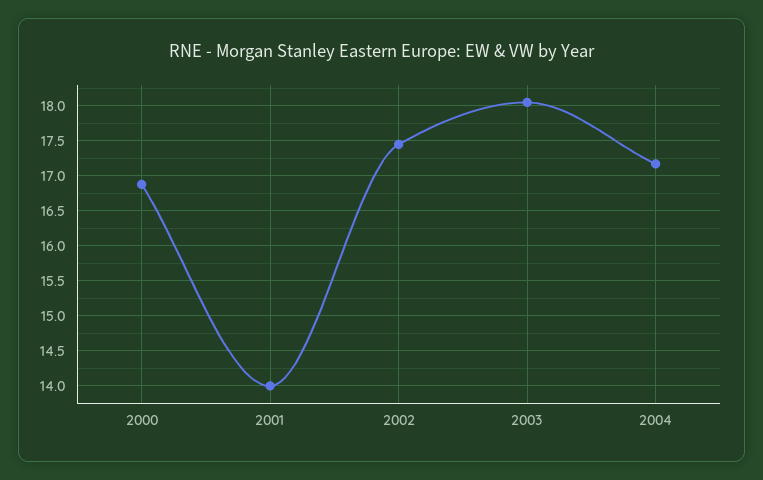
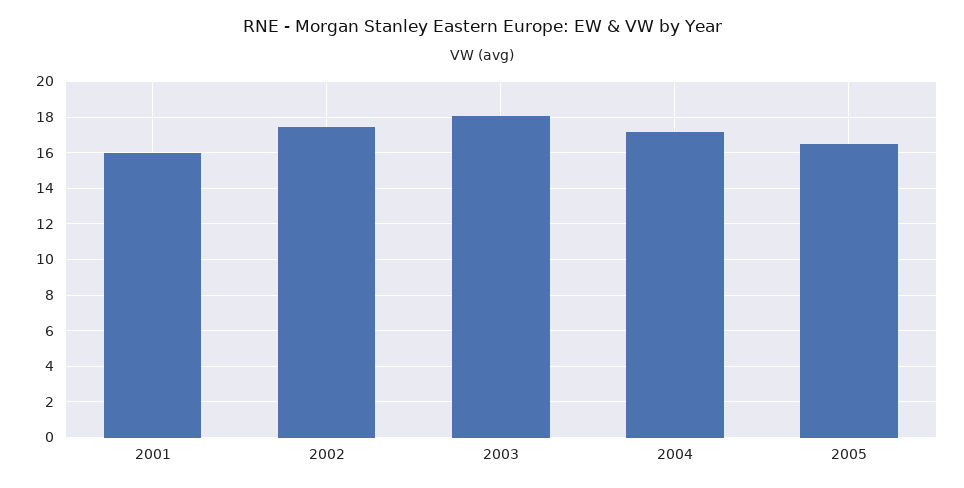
2000: 16.9 -> none
2001: 14 -> 16
2005: none -> 16.5

